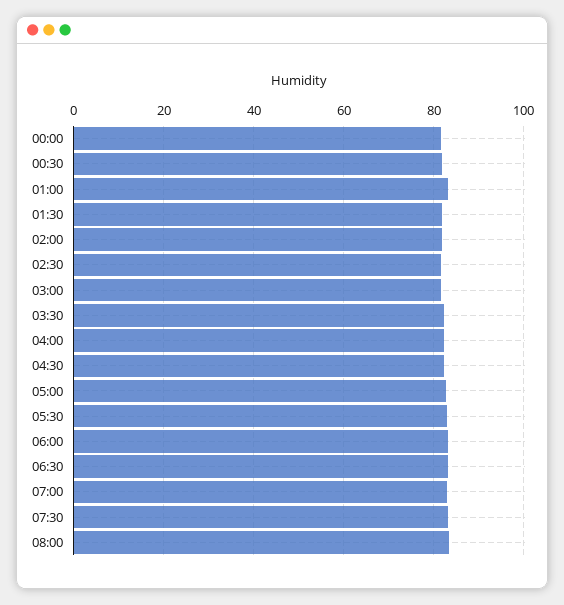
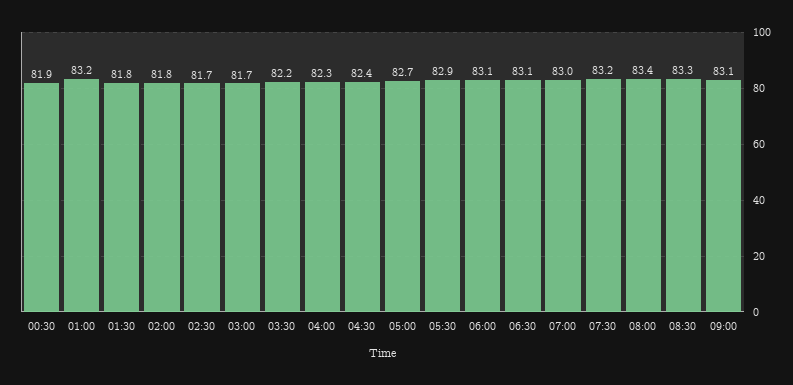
00:00: 82 -> none
08:30: none -> 83.3
09:00: none -> 83.1

